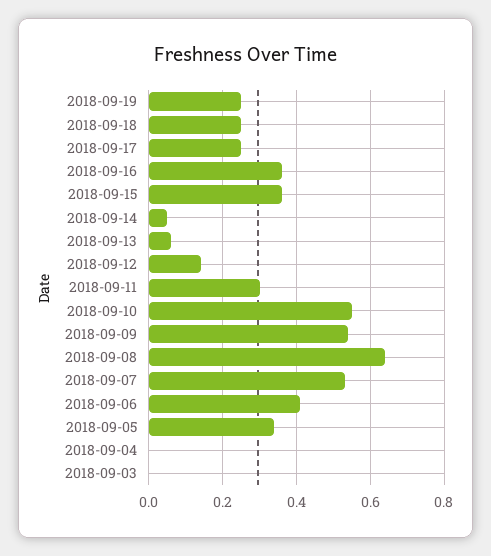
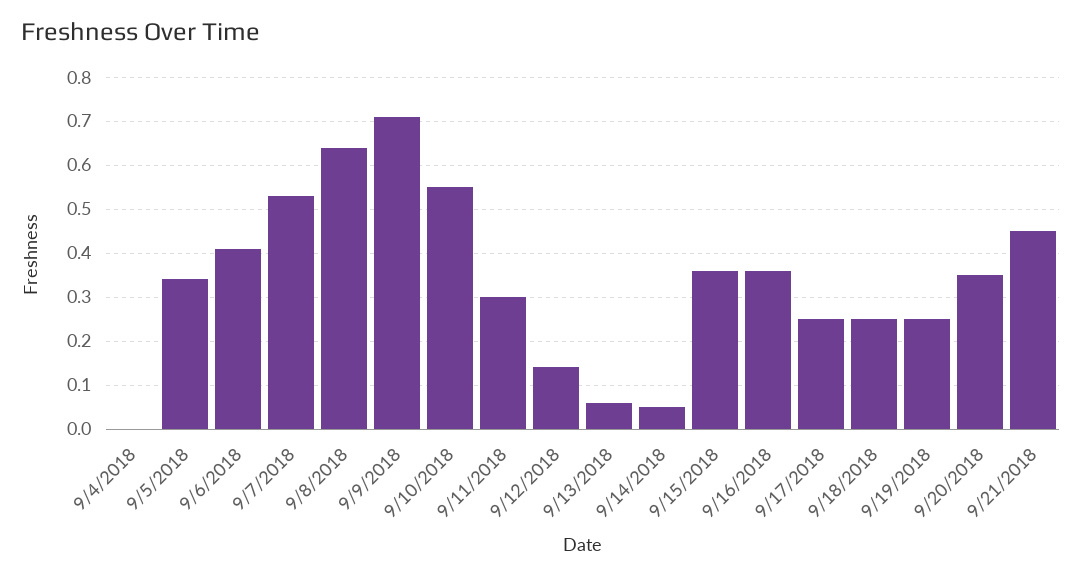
2018-09-09: 0.55 -> 0.7
2018-09-03: 0 -> none
9/20/2018: none -> 0.35
9/21/2018: none -> 0.45

